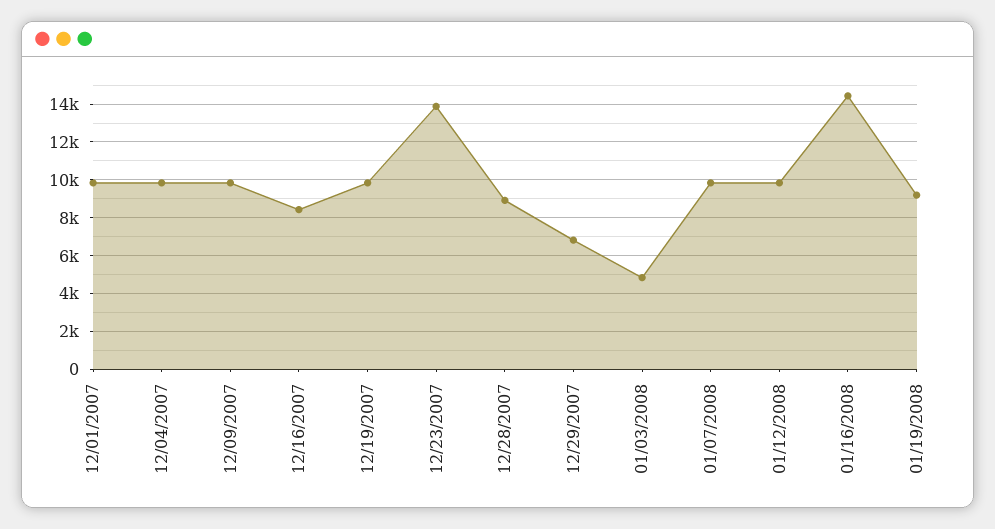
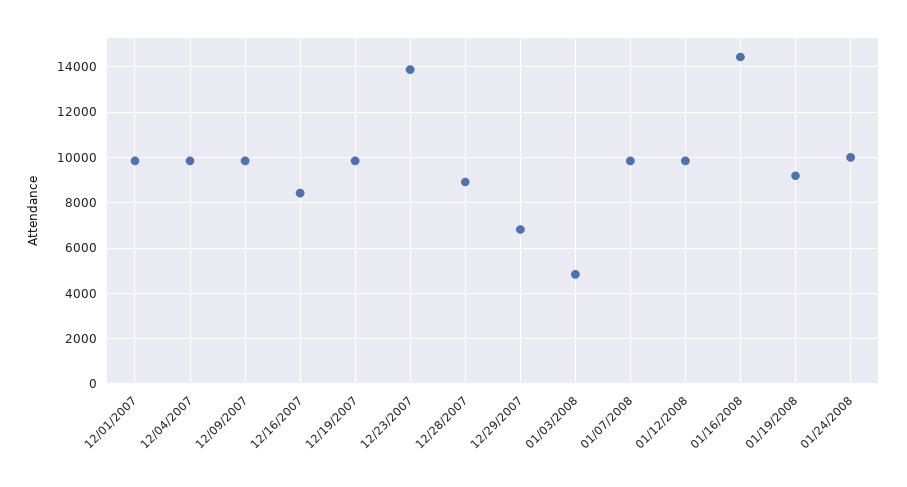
01/24/2008: none -> 10000

